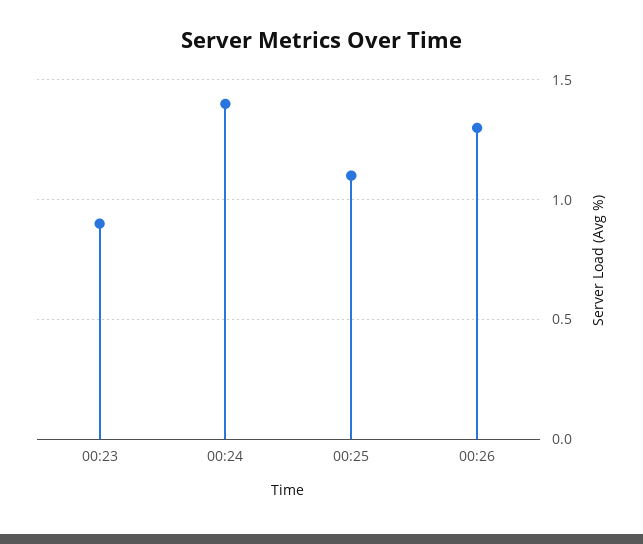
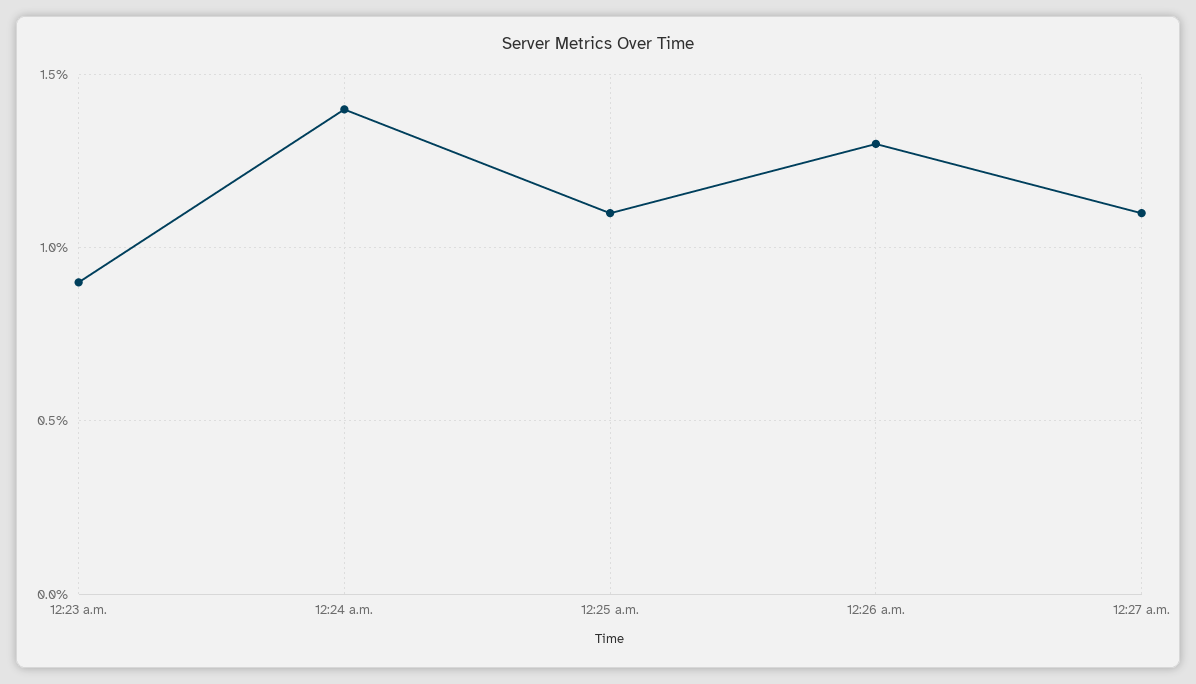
12:27 a.m.: none -> 1.1

